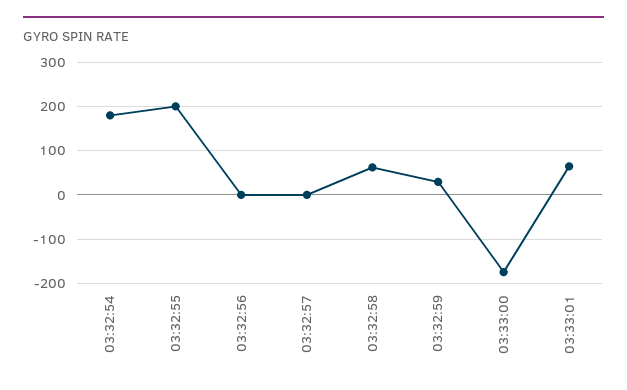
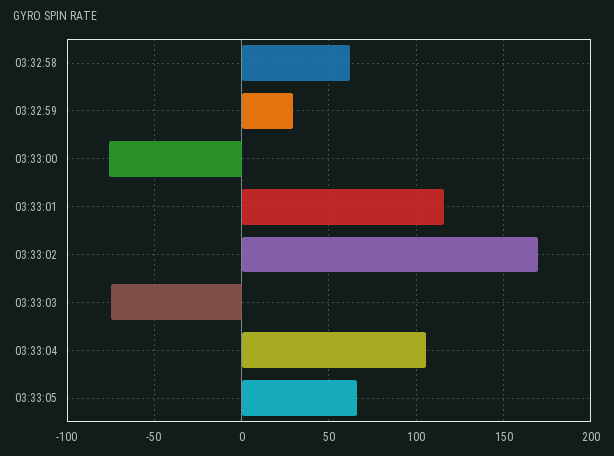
03:32:54: 180 -> none
03:32:55: 200 -> none
03:32:56: 0 -> none
03:32:57: 0 -> none
03:33:00: -180 -> -75
03:33:01: 60 -> 115
03:33:02: none -> 170
03:33:03: none -> -75
03:33:04: none -> 105
03:33:05: none -> 65

